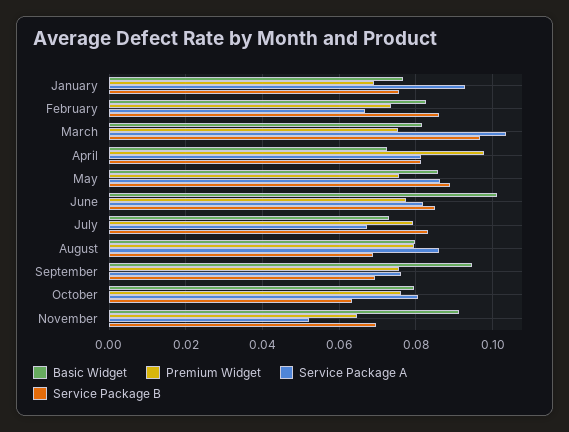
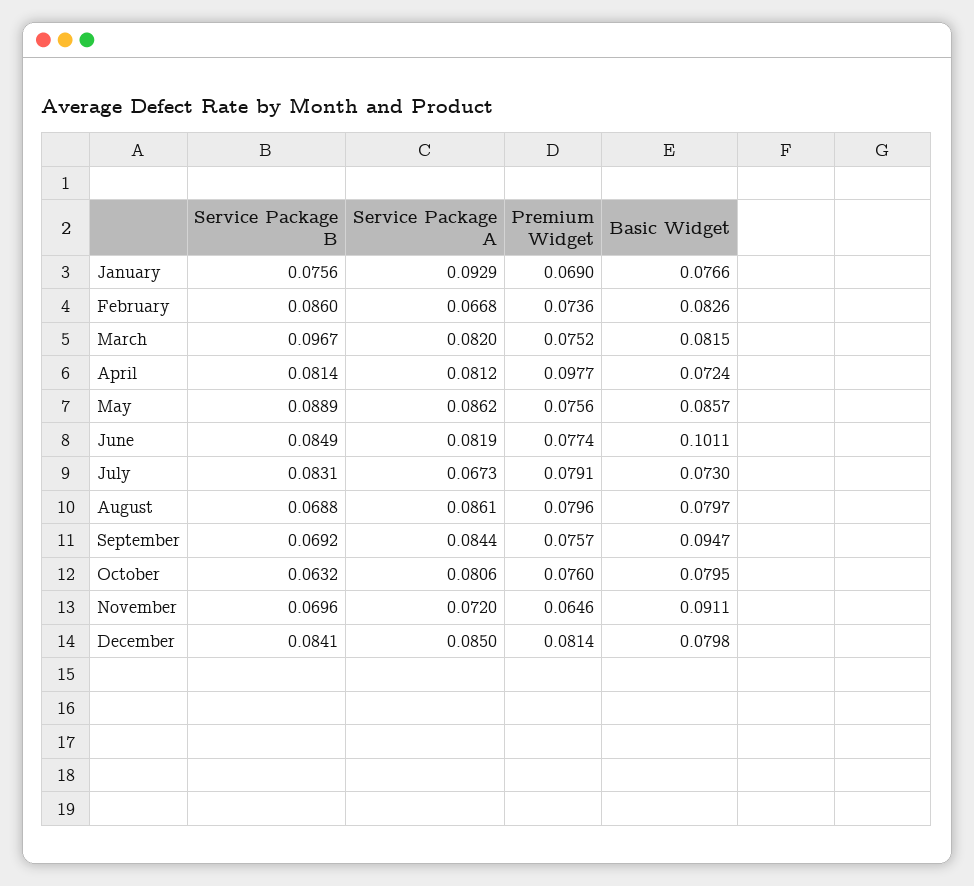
Service Package A, March: 0.104 -> 0.082
Service Package A, September: 0.076 -> 0.0844
Service Package A, November: 0.052 -> 0.072
Service Package B, December: none -> 0.0841
Service Package A, December: none -> 0.085
Premium Widget, December: none -> 0.0814
Basic Widget, December: none -> 0.0798

